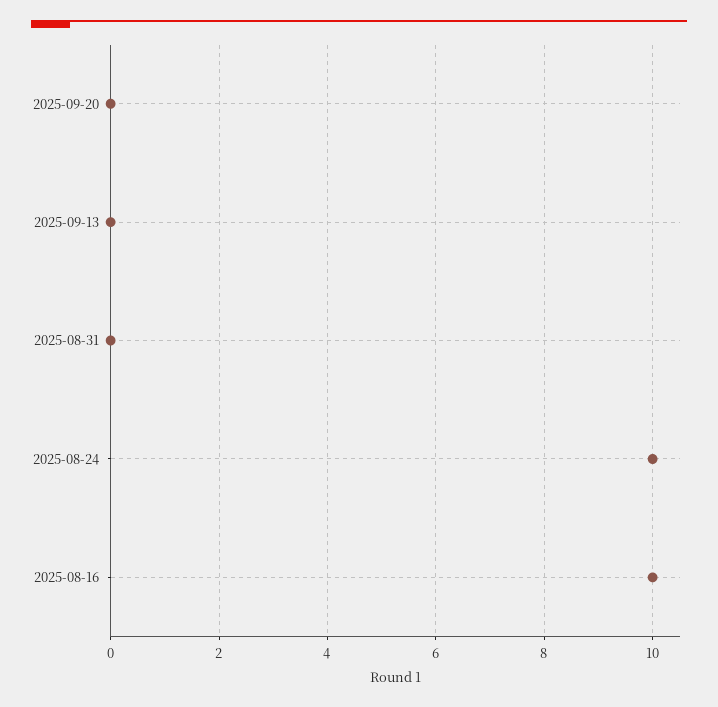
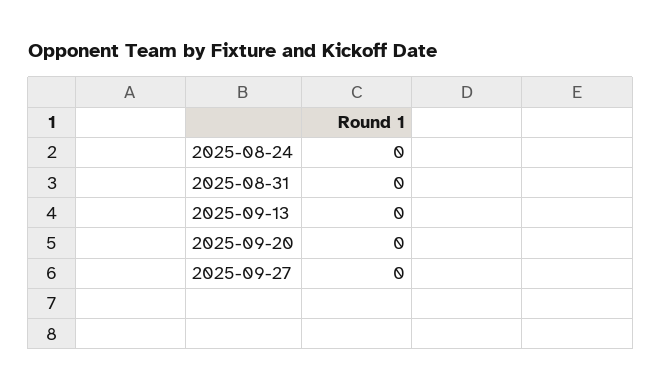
2025-08-24: 10 -> 0
2025-08-16: 10 -> none
2025-09-27: none -> 0

